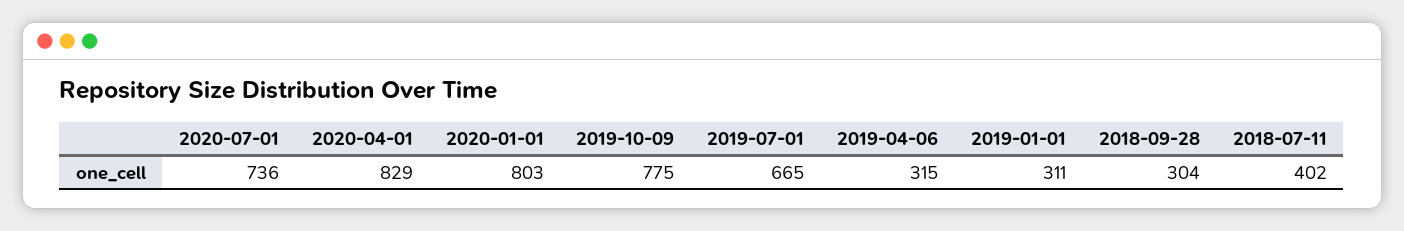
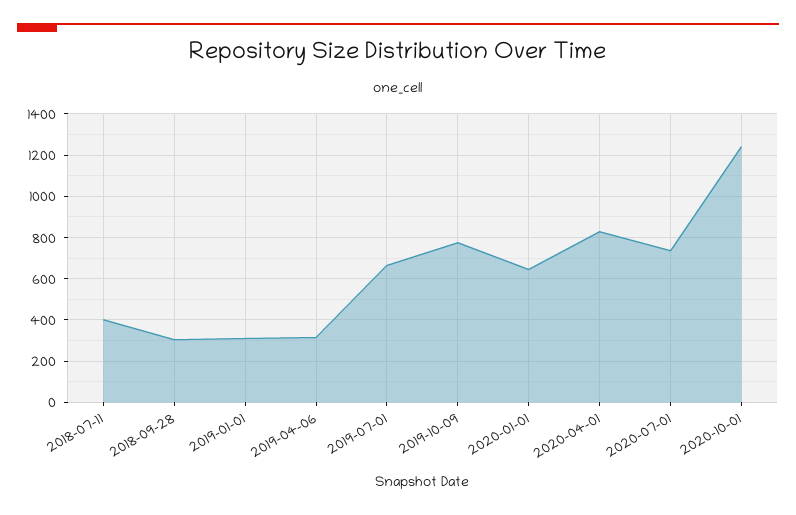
2020-01-01: 803 -> 650
2020-10-01: none -> 1250

